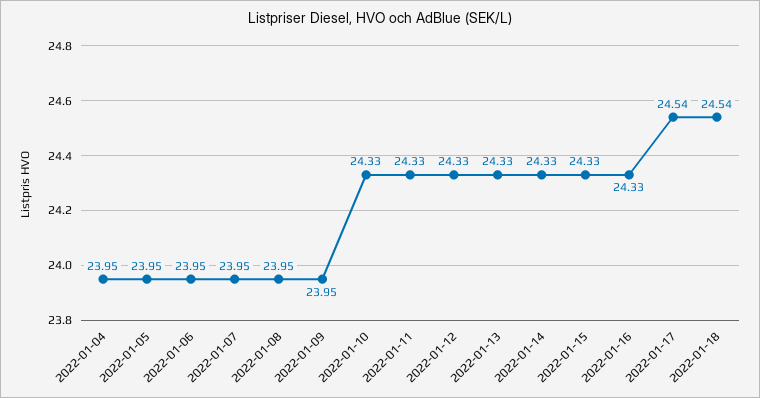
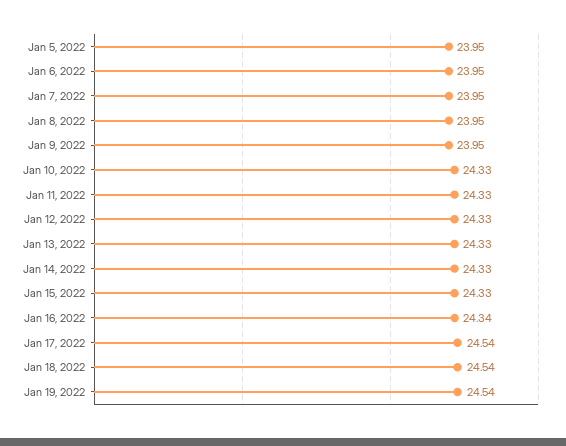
2022-01-04: 23.95 -> none
2022-01-16: 24.33 -> 24.34
Jan 19, 2022: none -> 24.54

